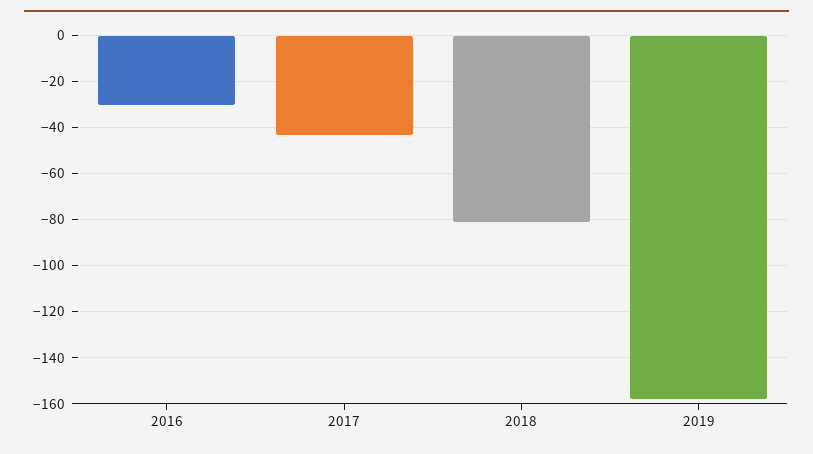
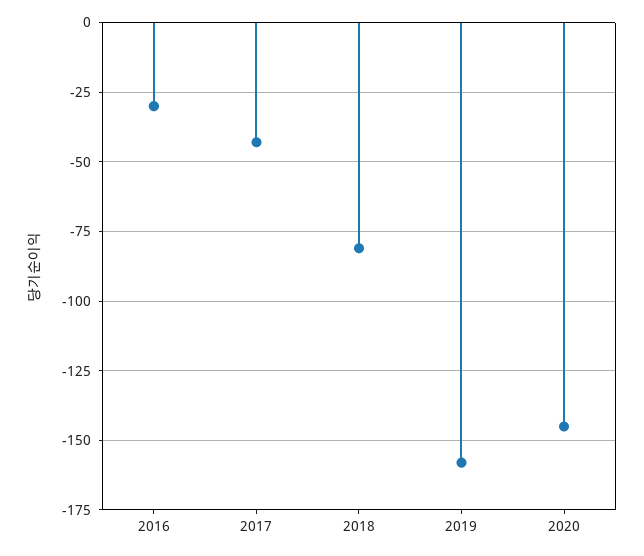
2020: none -> -145

